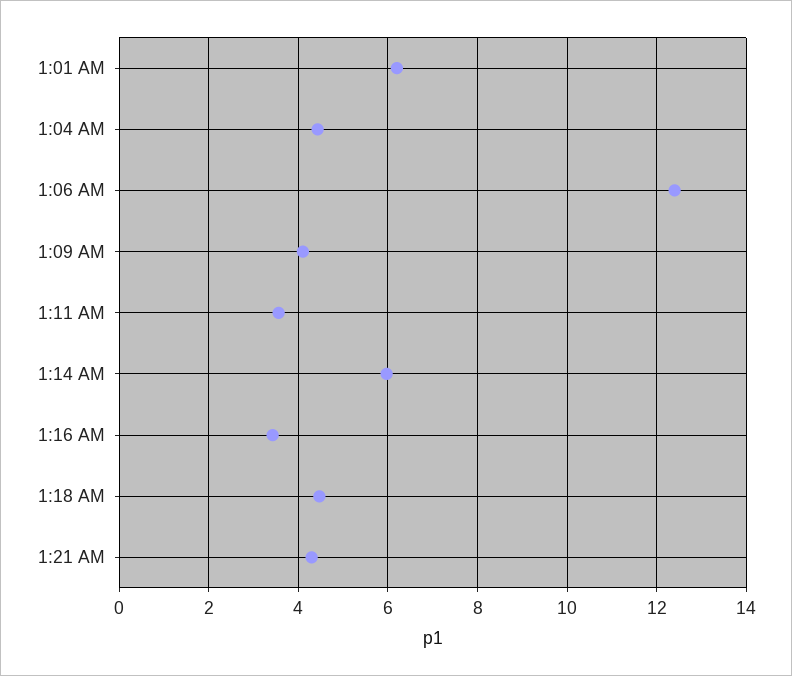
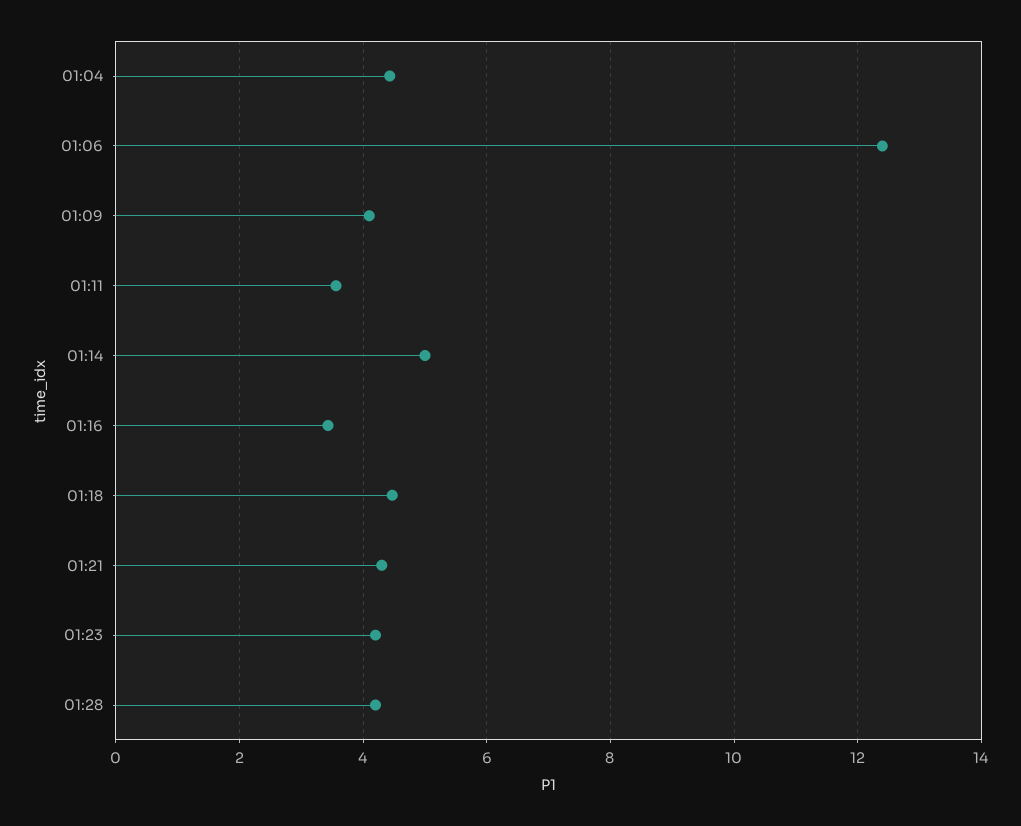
1:01 AM: 6.2 -> none
1:14 AM: 6 -> 5
01:23: none -> 4.2
01:28: none -> 4.2

